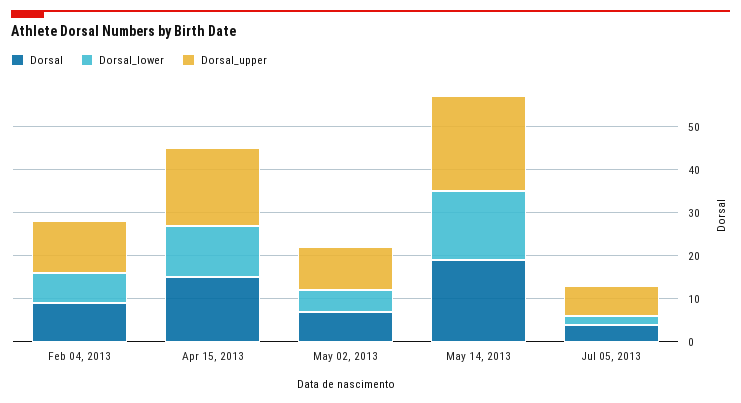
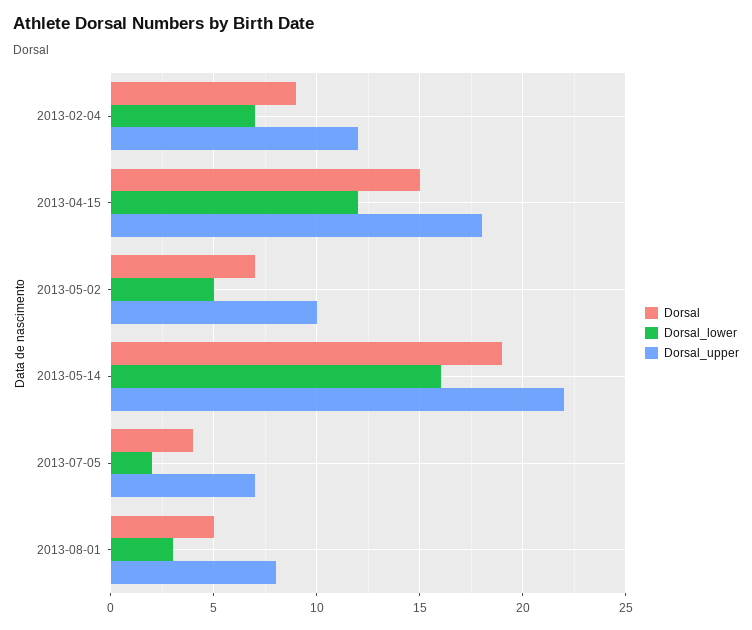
Dorsal, 2013-08-01: none -> 5
Dorsal_lower, 2013-08-01: none -> 3
Dorsal_upper, 2013-08-01: none -> 8

